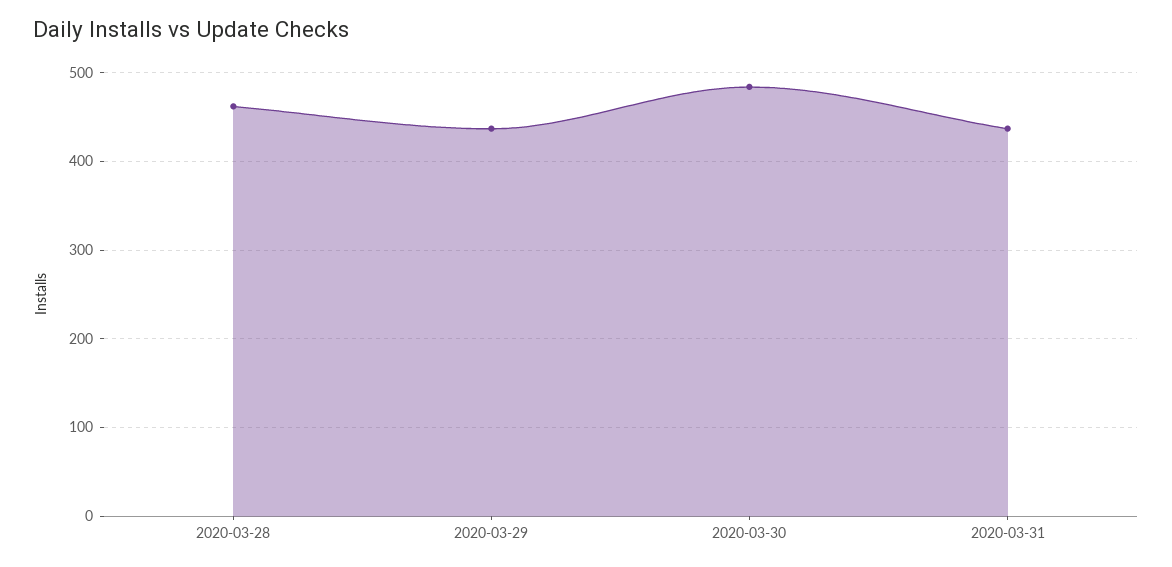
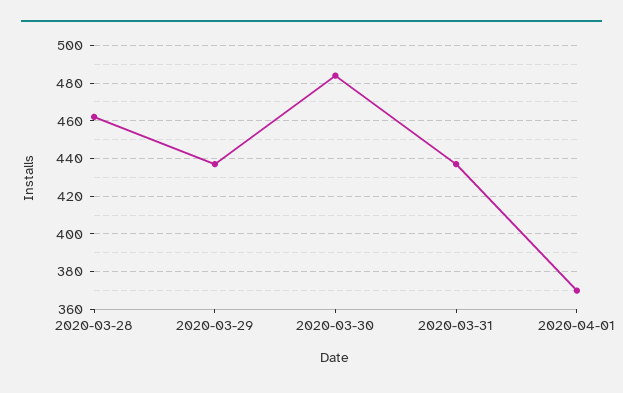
2020-04-01: none -> 370

